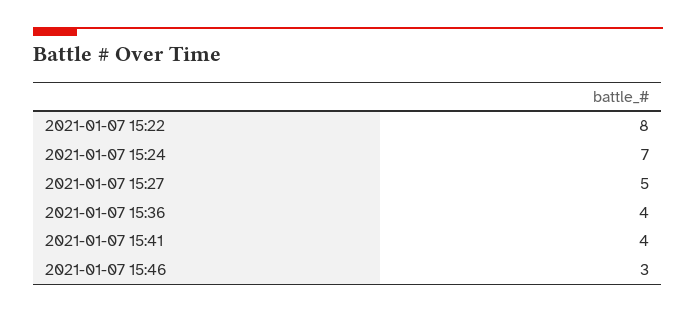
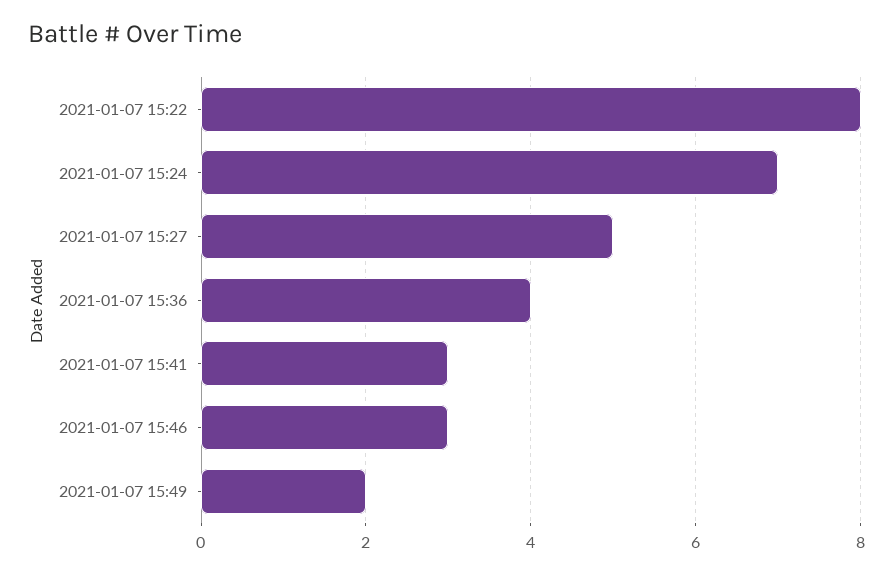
2021-01-07 15:41: 4 -> 3
2021-01-07 15:49: none -> 2

